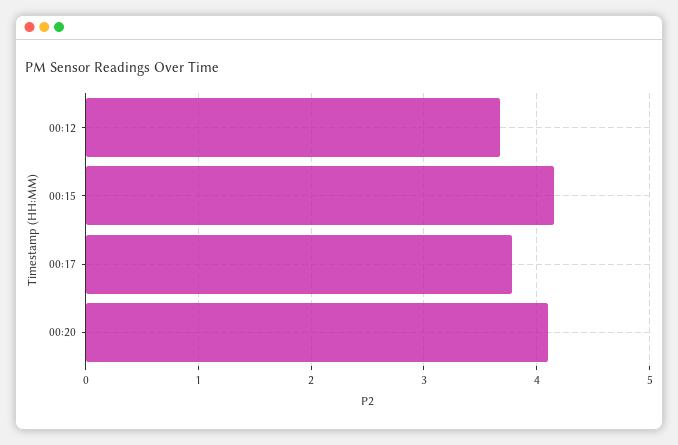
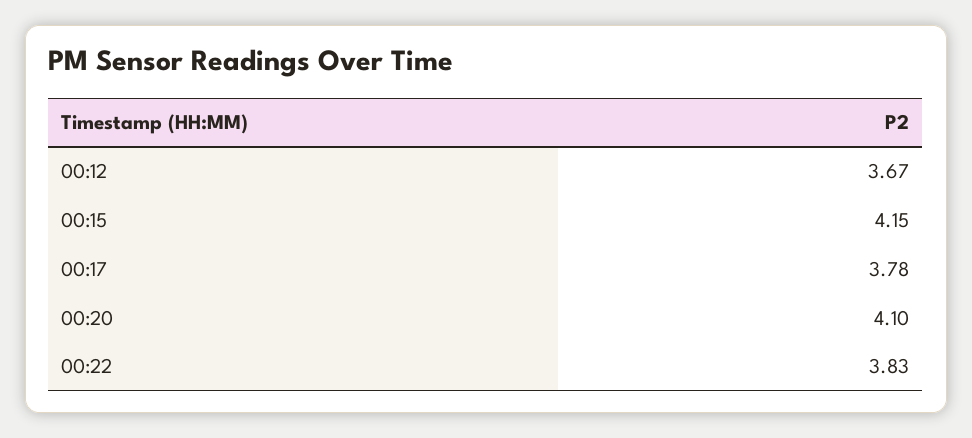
00:22: none -> 3.83

